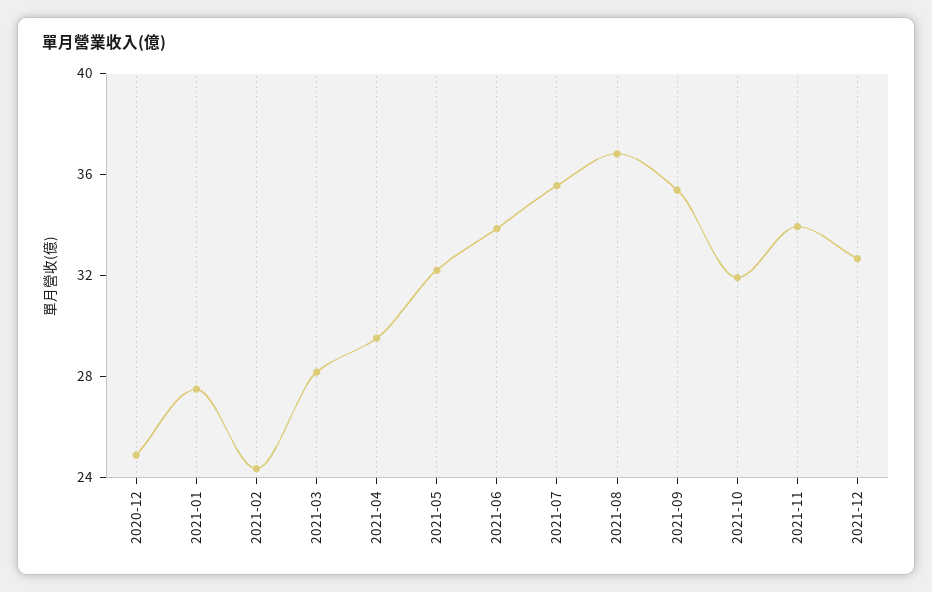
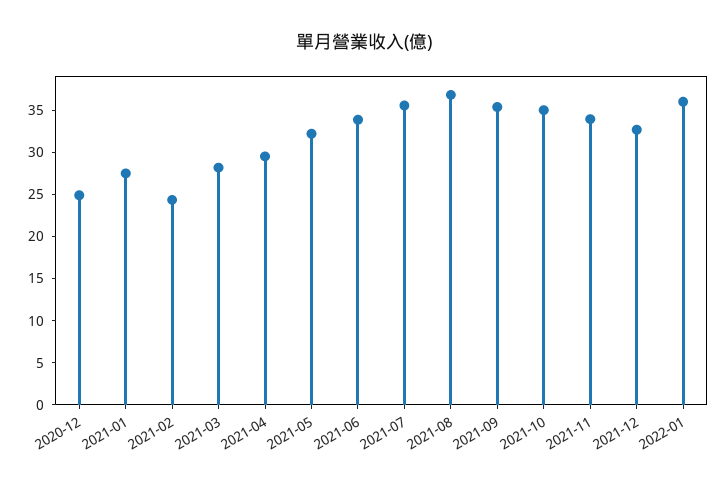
2021-10: 32 -> 35
2022-01: none -> 36

